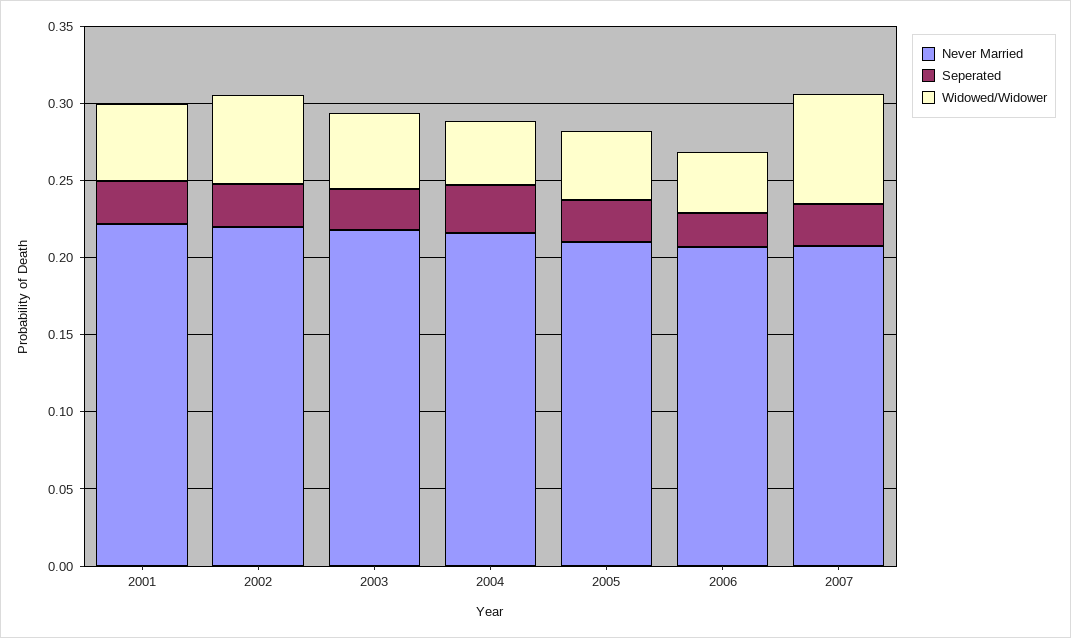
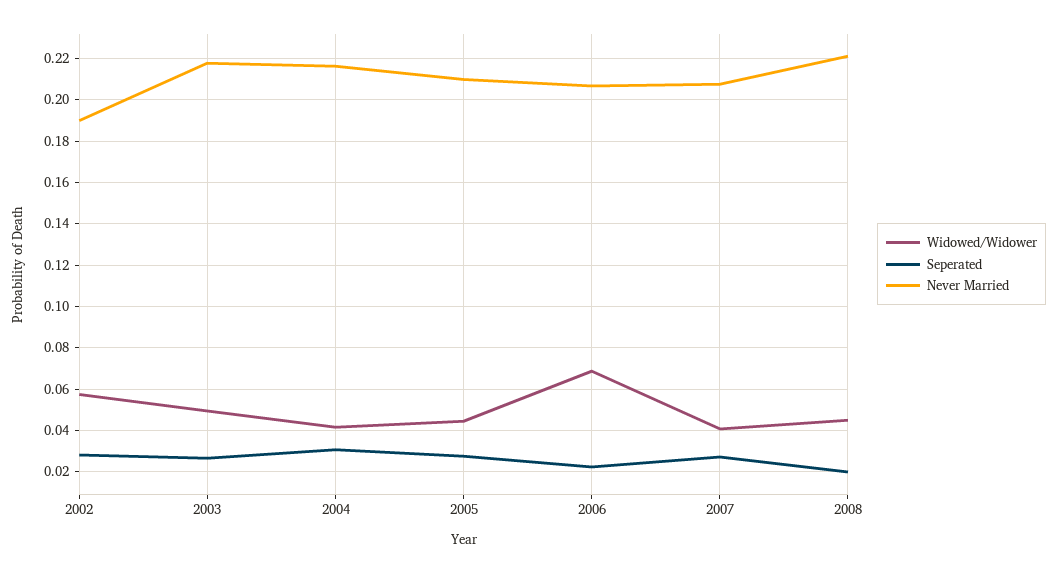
Never Married, 2001: 0.22 -> none
Seperated, 2001: 0.03 -> none
Widowed/Widower, 2001: 0.05 -> none
Never Married, 2002: 0.22 -> 0.19
Widowed/Widower, 2006: 0.04 -> 0.07
Widowed/Widower, 2007: 0.07 -> 0.04
Widowed/Widower, 2008: none -> 0.045
Seperated, 2008: none -> 0.02
Never Married, 2008: none -> 0.22

